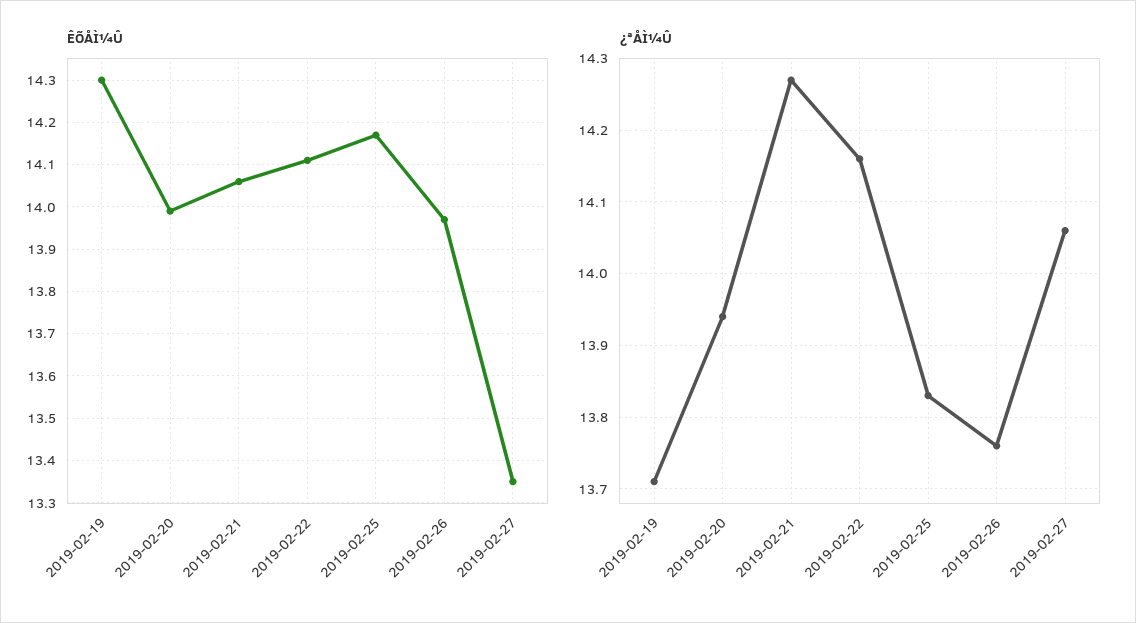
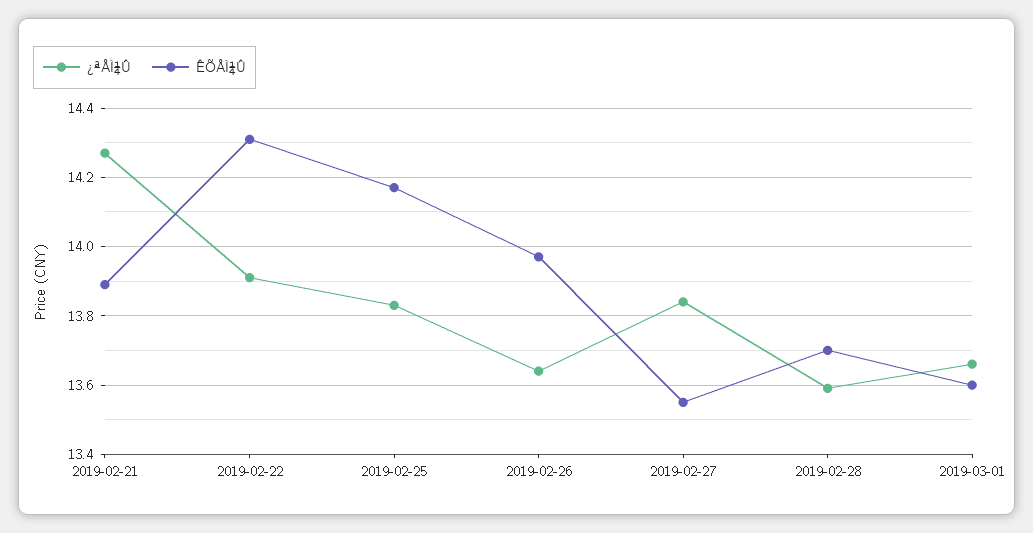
ÊÕÅÌ¼Û, 2019-02-19: 14.3 -> none
ÊÕÅÌ¼Û, 2019-02-20: 14 -> none
ÊÕÅÌ¼Û, 2019-02-21: 14.05 -> 13.9
ÊÕÅÌ¼Û, 2019-02-22: 14.1 -> 14.3
ÊÕÅÌ¼Û, 2019-02-27: 13.35 -> 13.55
¿ªÅÌ¼Û, 2019-02-19: 13.71 -> none
¿ªÅÌ¼Û, 2019-02-20: 13.94 -> none
¿ªÅÌ¼Û, 2019-02-22: 14.16 -> 13.9
¿ªÅÌ¼Û, 2019-02-26: 13.76 -> 13.65
¿ªÅÌ¼Û, 2019-02-27: 14.06 -> 13.85
¿ªÅÌ¼Û, 2019-02-28: none -> 13.6
ÊÕÅÌ¼Û, 2019-02-28: none -> 13.7
¿ªÅÌ¼Û, 2019-03-01: none -> 13.65
ÊÕÅÌ¼Û, 2019-03-01: none -> 13.6

